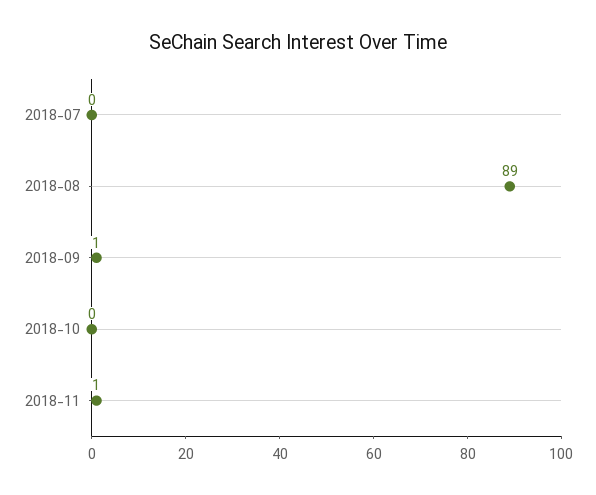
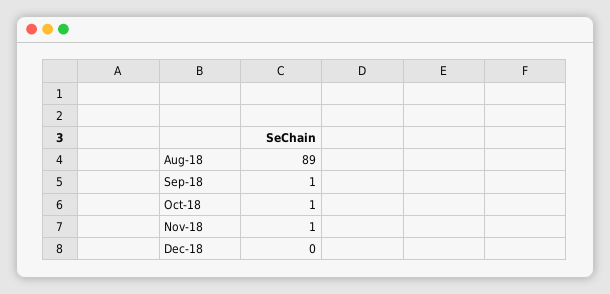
2018-07: 0 -> none
2018-10: 0 -> 1
Dec-18: none -> 0

